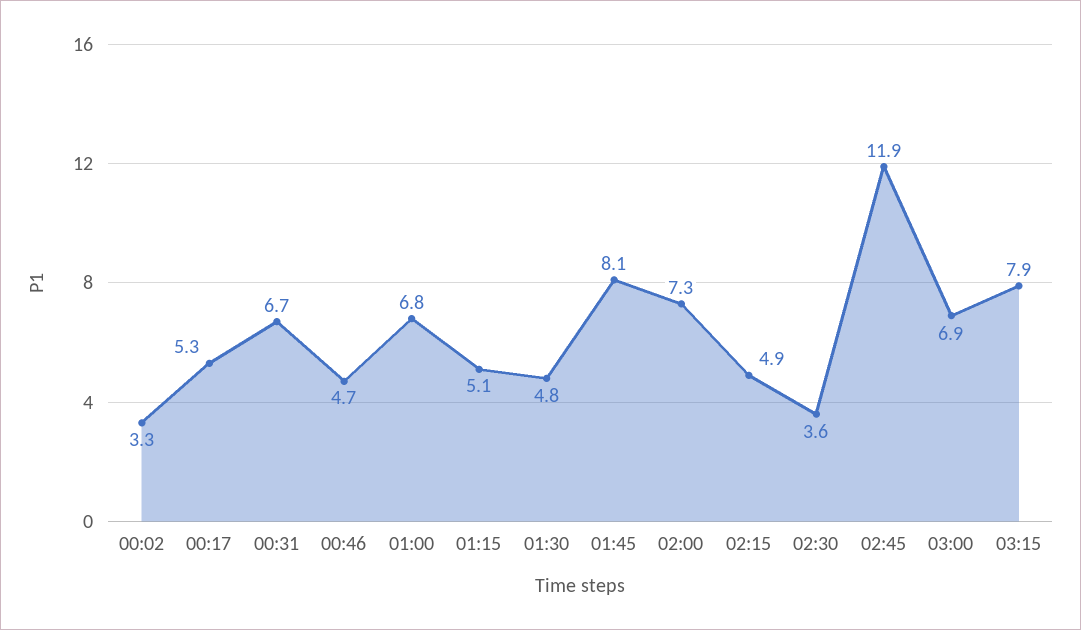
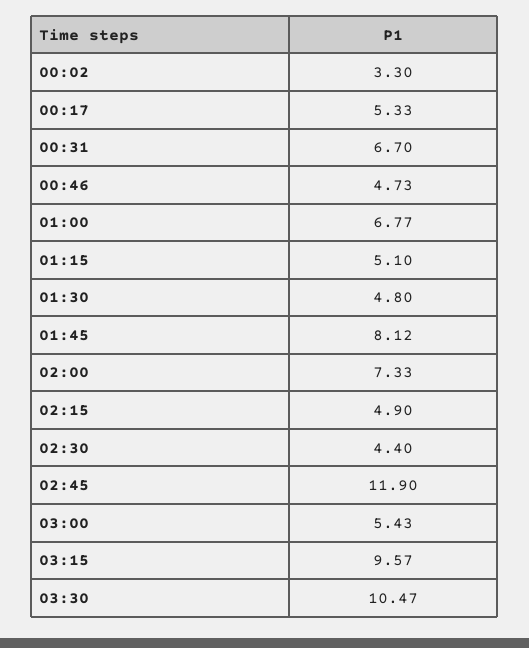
02:30: 3.6 -> 4.4
03:00: 6.9 -> 5.43
03:15: 7.9 -> 9.57
03:30: none -> 10.47

